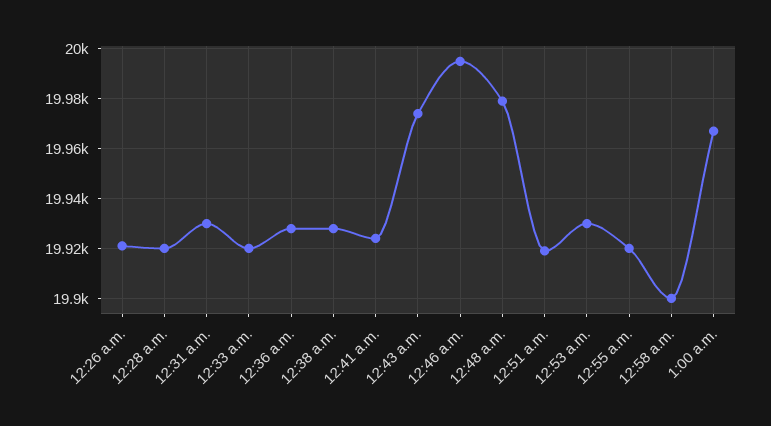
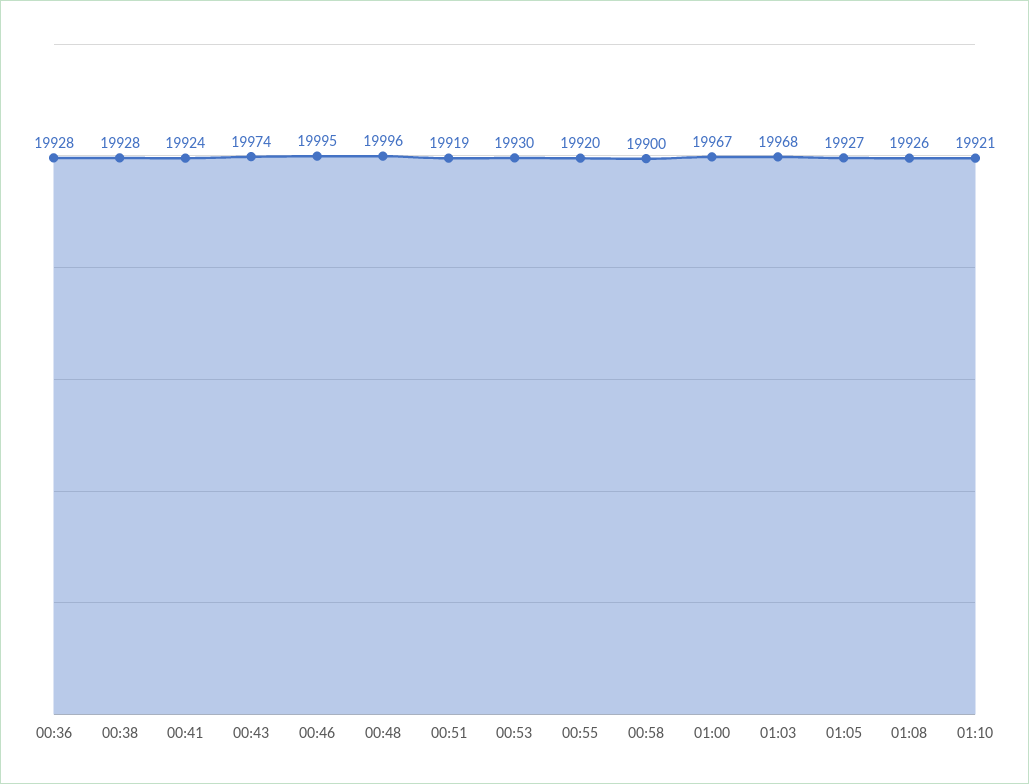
12:26 a.m.: 19920 -> none
12:28 a.m.: 19920 -> none
12:31 a.m.: 19930 -> none
12:33 a.m.: 19920 -> none
12:48 a.m.: 19980 -> 19996
01:03: none -> 19968
01:05: none -> 19927
01:08: none -> 19926
01:10: none -> 19921

